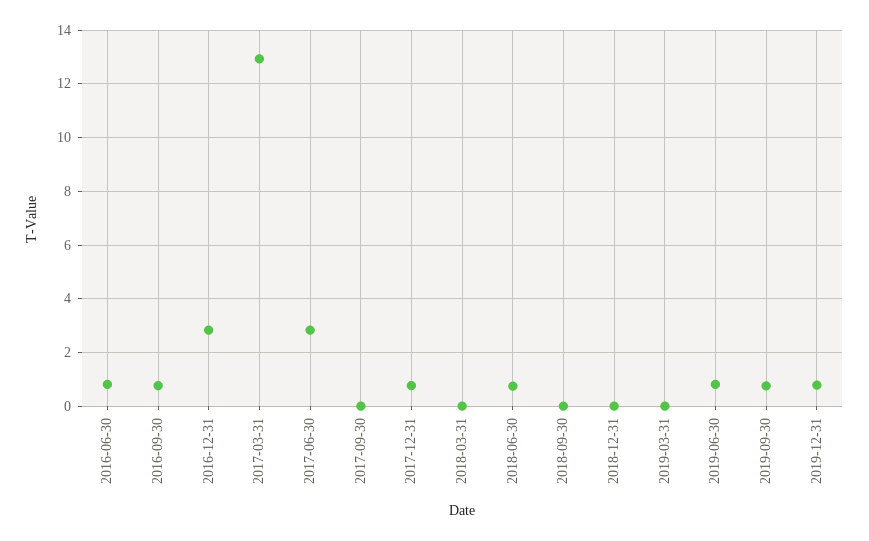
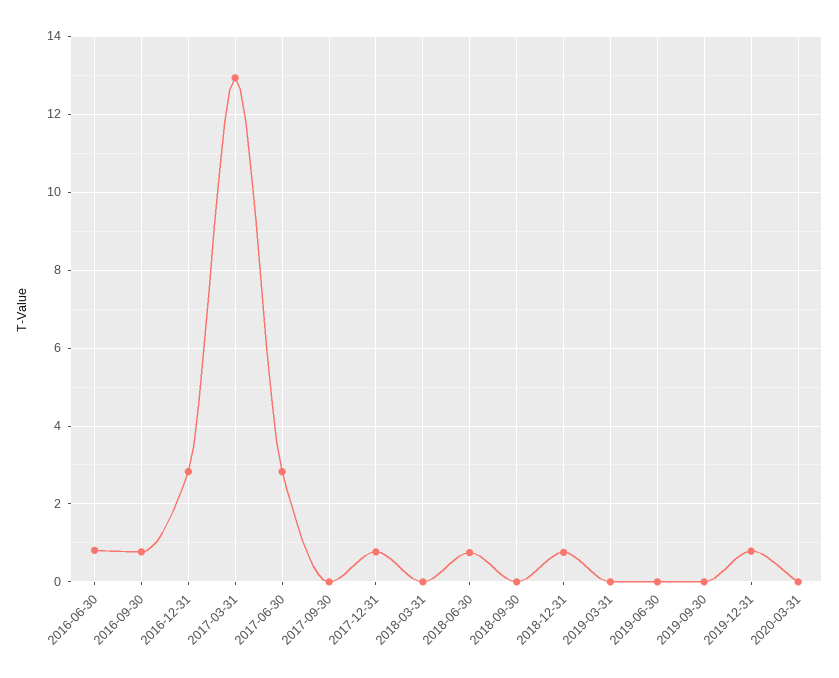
2018-12-31: 0 -> 0.8
2019-06-30: 0.75 -> 0
2019-09-30: 0.75 -> 0
2020-03-31: none -> 0

